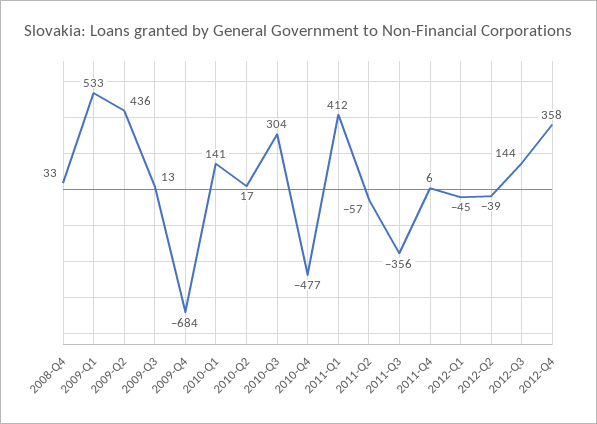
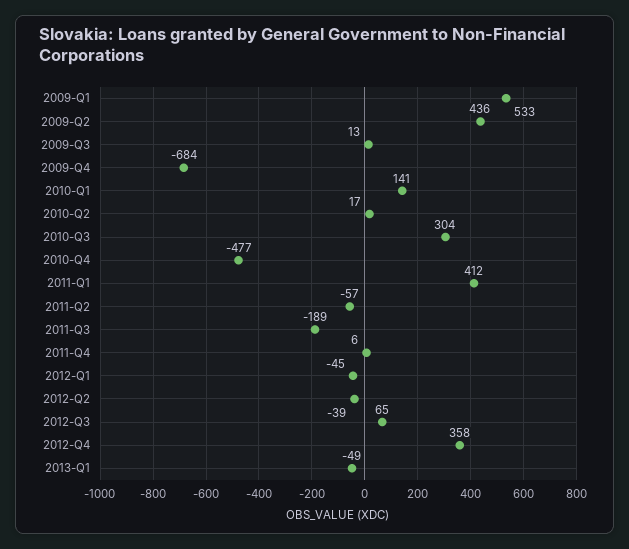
2008-Q4: 33 -> none
2011-Q3: -356 -> -189
2012-Q3: 144 -> 65
2013-Q1: none -> -49

